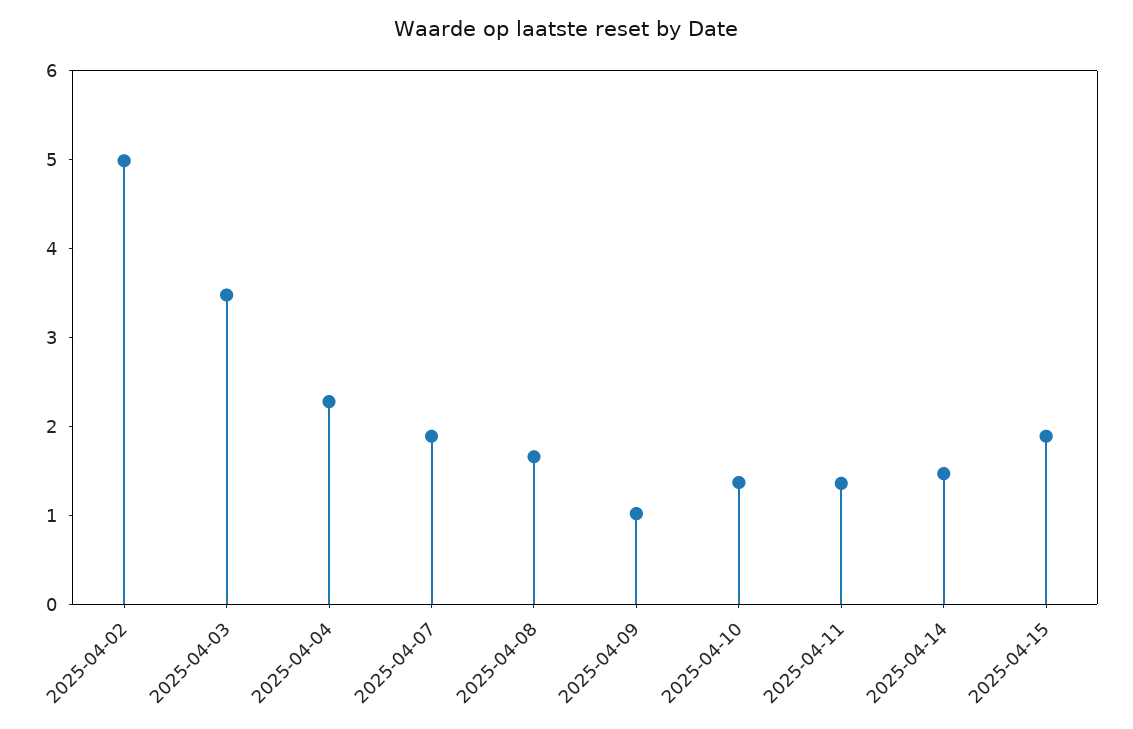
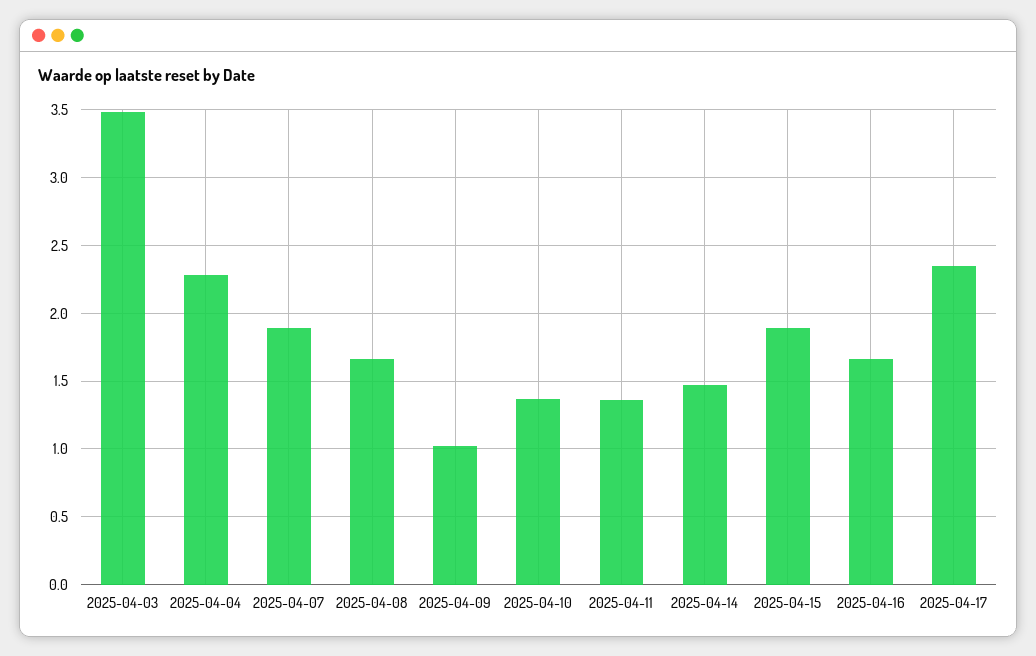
2025-04-02: 5 -> none
2025-04-16: none -> 1.65
2025-04-17: none -> 2.35

